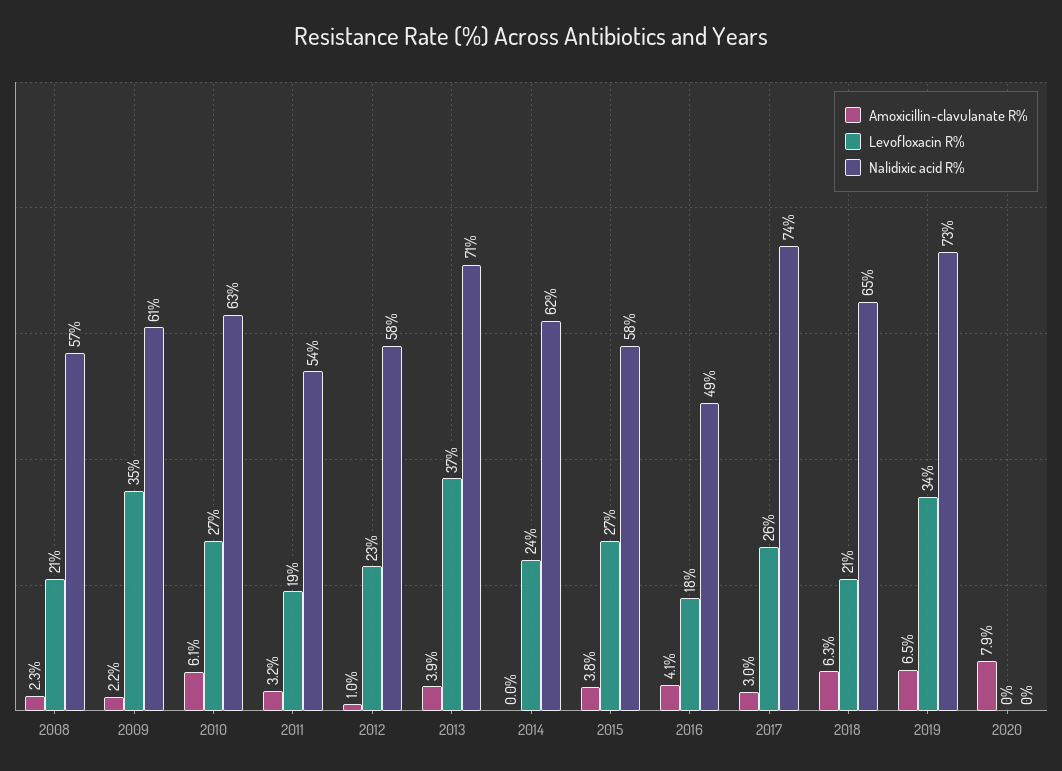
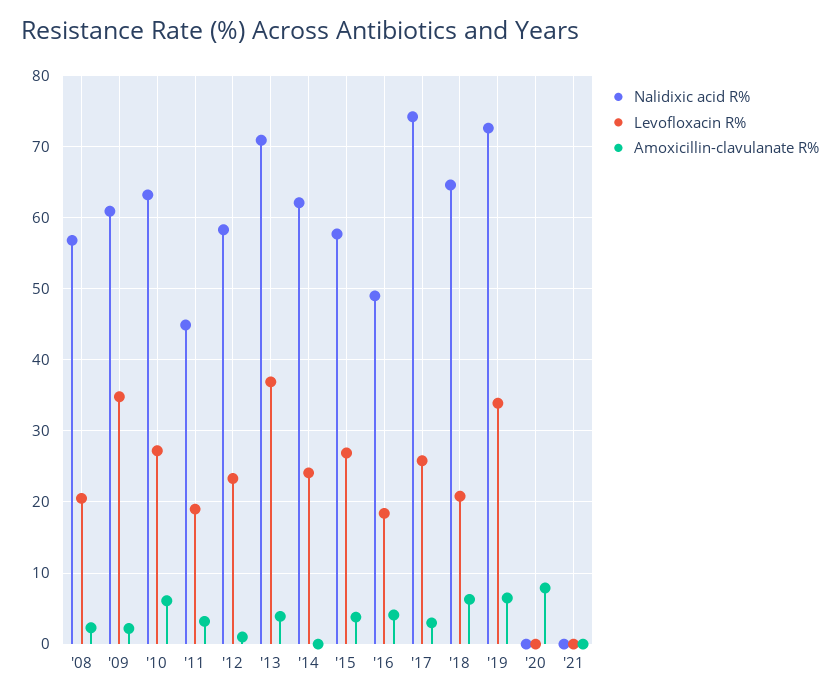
Nalidixic acid R%, 2011: 54 -> 45
Nalidixic acid R%, '21: none -> 0
Levofloxacin R%, '21: none -> 0
Amoxicillin-clavulanate R%, '21: none -> 0

